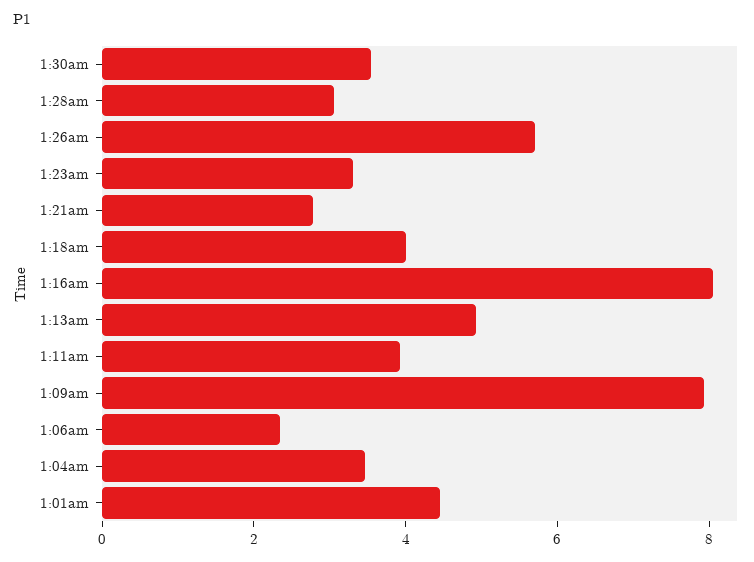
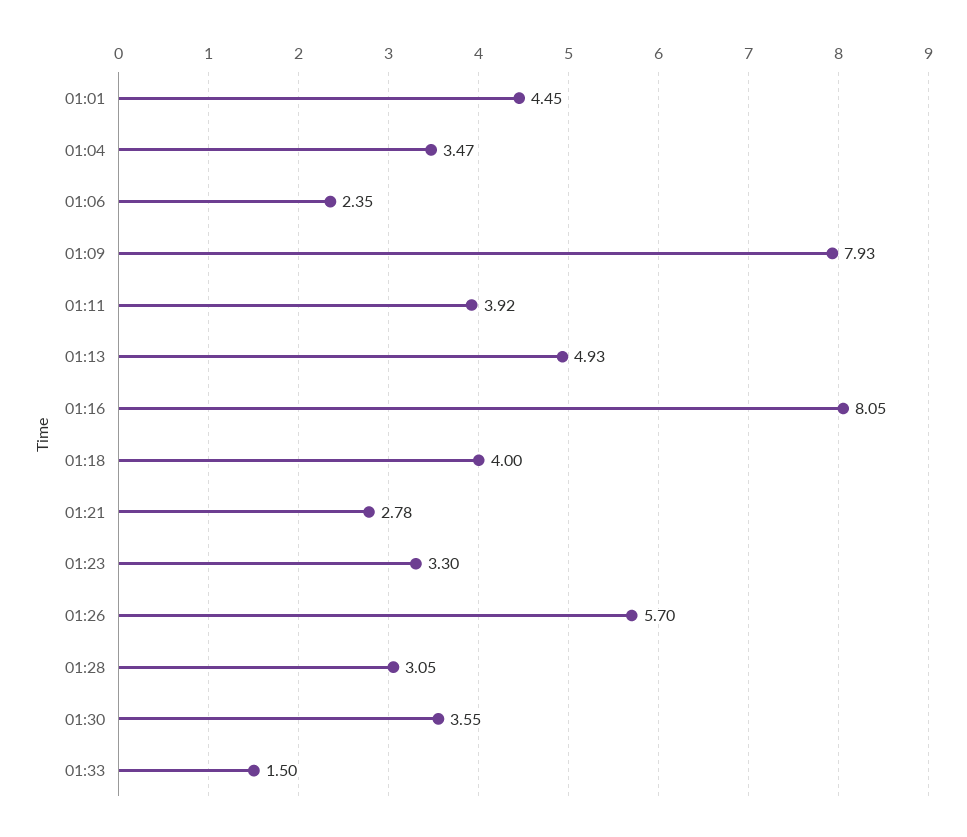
01:33: none -> 1.5

